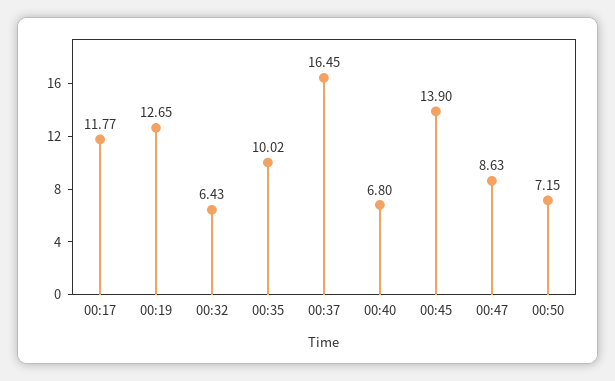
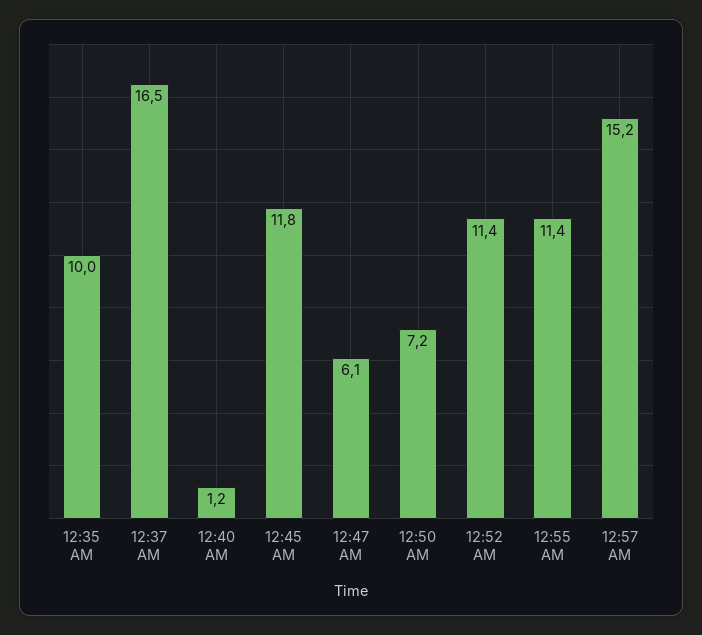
00:17: 11.77 -> none
00:19: 12.65 -> none
00:32: 6.43 -> none
00:40: 6.8 -> 1.2
00:45: 13.9 -> 11.8
00:47: 8.63 -> 6.1
12:52 AM: none -> 11.4
12:55 AM: none -> 11.4
12:57 AM: none -> 15.2

